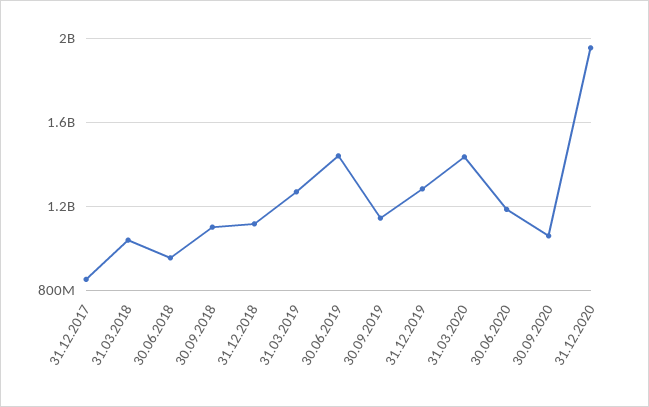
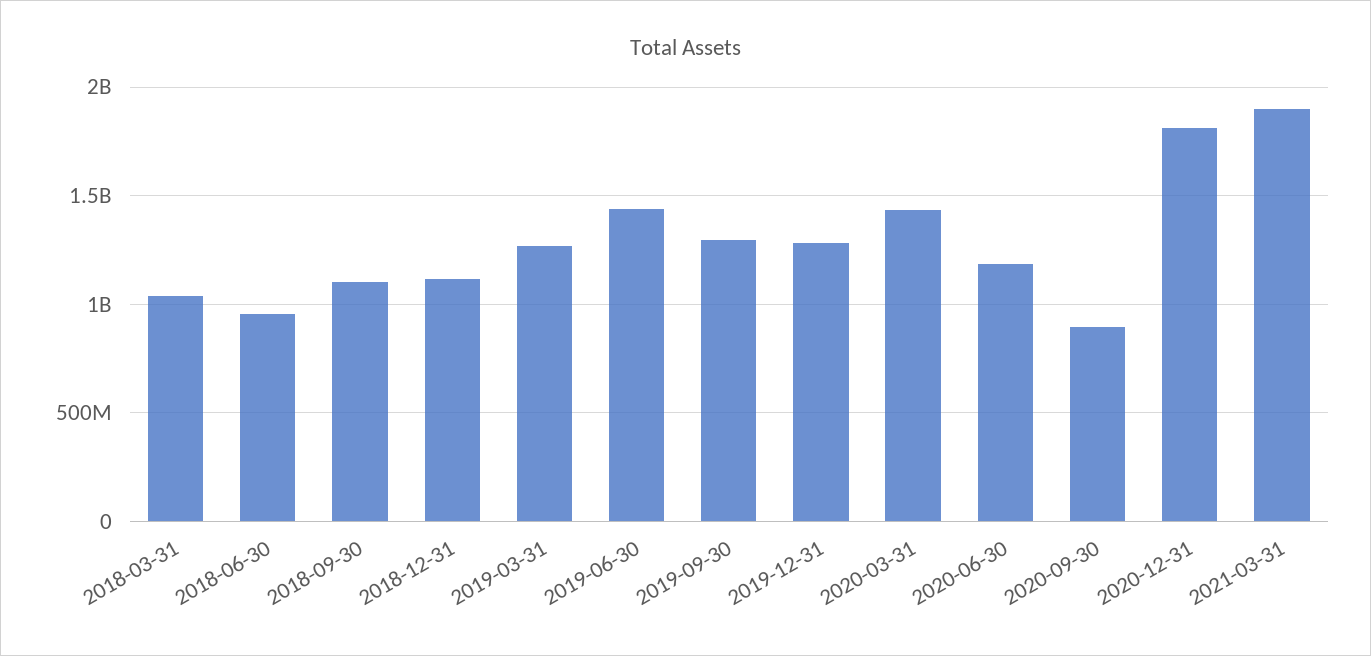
31.12.2017: 850000000 -> none
30.09.2019: 1150000000 -> 1300000000
30.09.2020: 1050000000 -> 900000000
31.12.2020: 1950000000 -> 1800000000
2021-03-31: none -> 1900000000

